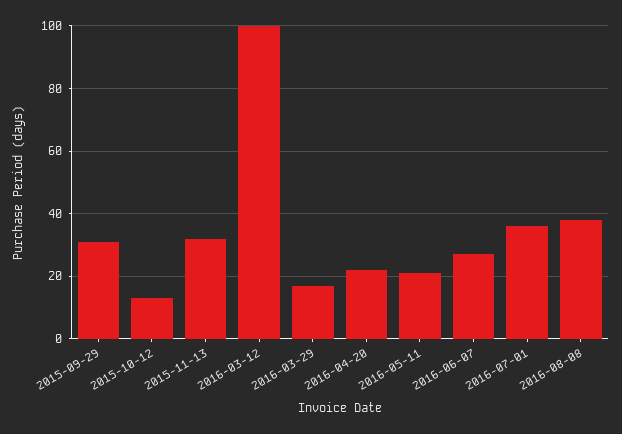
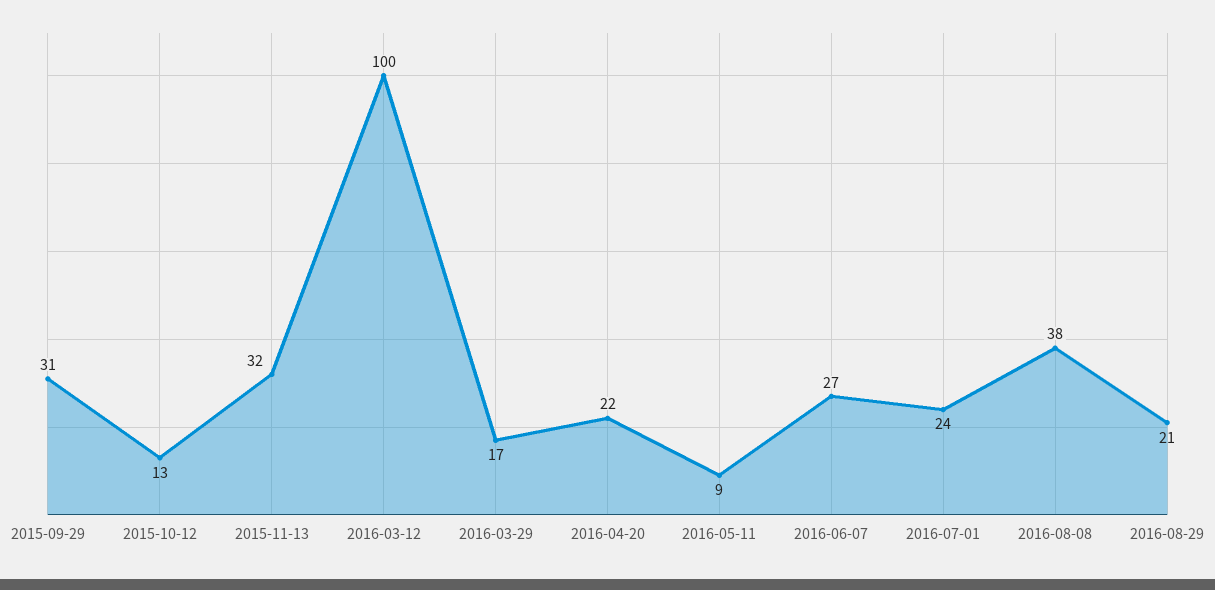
2016-05-11: 20 -> 9
2016-07-01: 35 -> 24
2016-08-29: none -> 21

